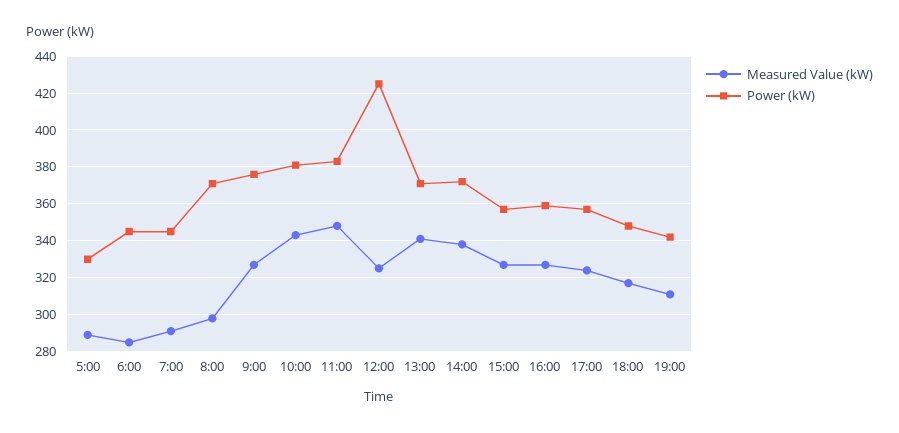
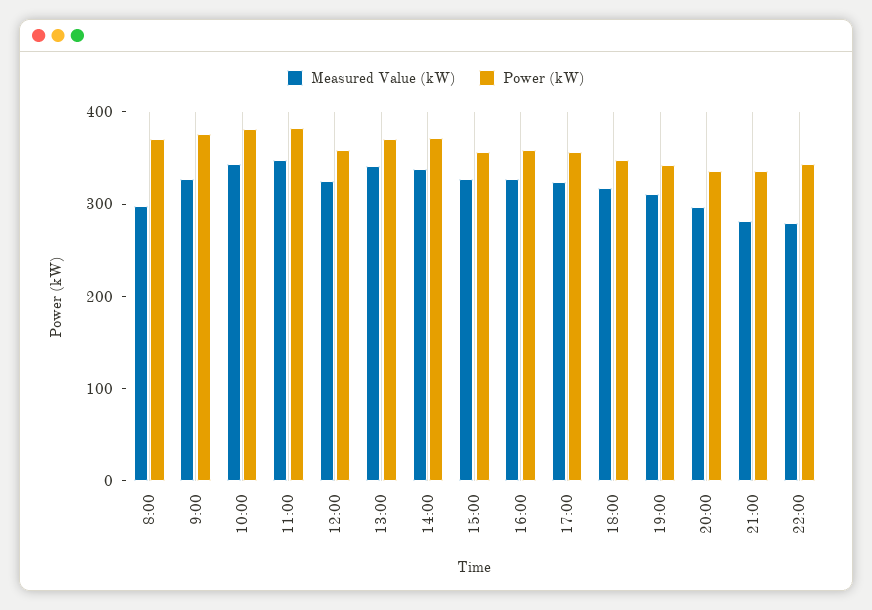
Measured Value (kW), 5:00: 290 -> none
Power (kW), 5:00: 330 -> none
Measured Value (kW), 6:00: 285 -> none
Power (kW), 6:00: 345 -> none
Measured Value (kW), 7:00: 290 -> none
Power (kW), 7:00: 345 -> none
Power (kW), 12:00: 425 -> 360
Measured Value (kW), 20:00: none -> 300
Power (kW), 20:00: none -> 340
Measured Value (kW), 21:00: none -> 280
Power (kW), 21:00: none -> 340
Measured Value (kW), 22:00: none -> 280
Power (kW), 22:00: none -> 340

